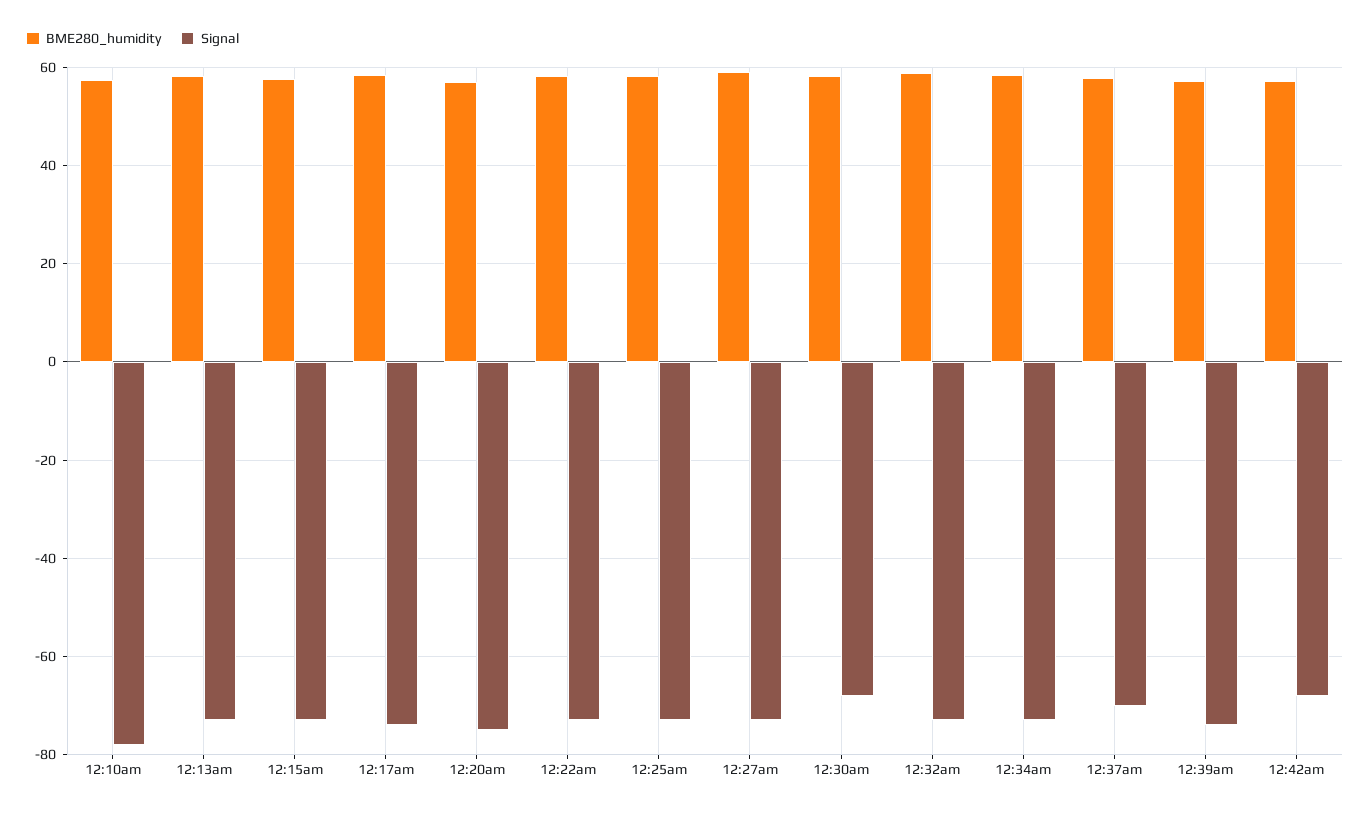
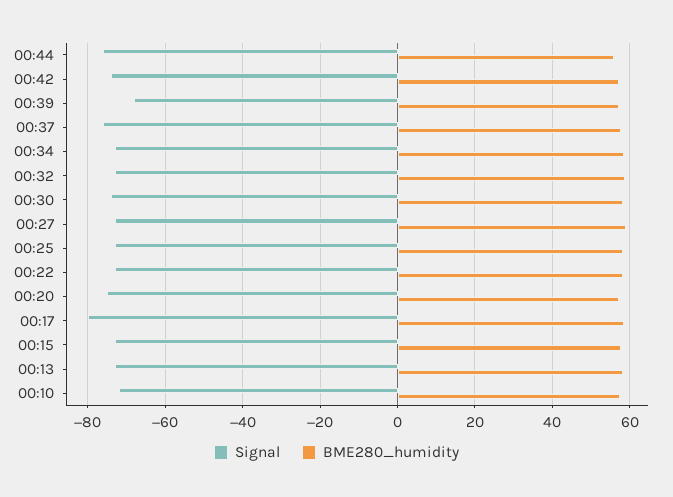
Signal, 12:10am: -78 -> -72
Signal, 12:17am: -74 -> -80
Signal, 12:30am: -68 -> -74
Signal, 12:37am: -70 -> -76
Signal, 12:39am: -74 -> -68
Signal, 12:42am: -68 -> -74
Signal, 00:44: none -> -76
BME280_humidity, 00:44: none -> 56

